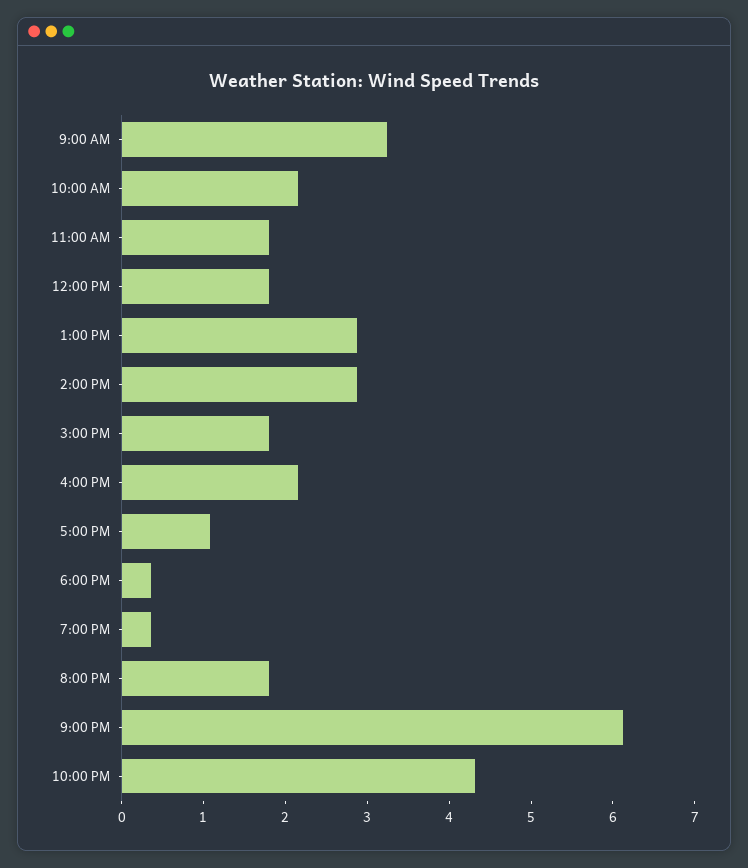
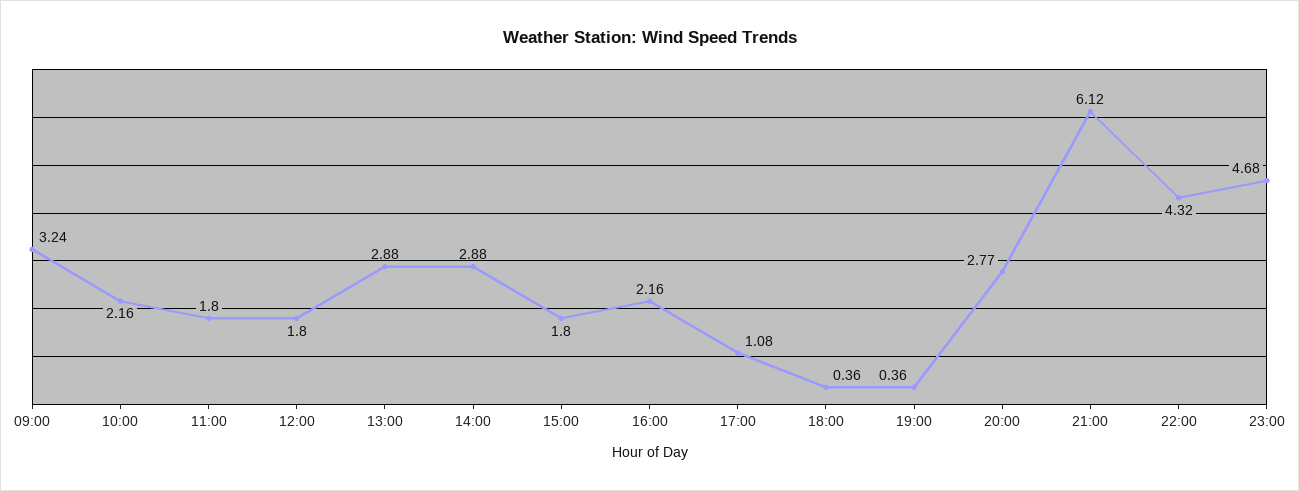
8:00 PM: 1.8 -> 2.77
23:00: none -> 4.68

